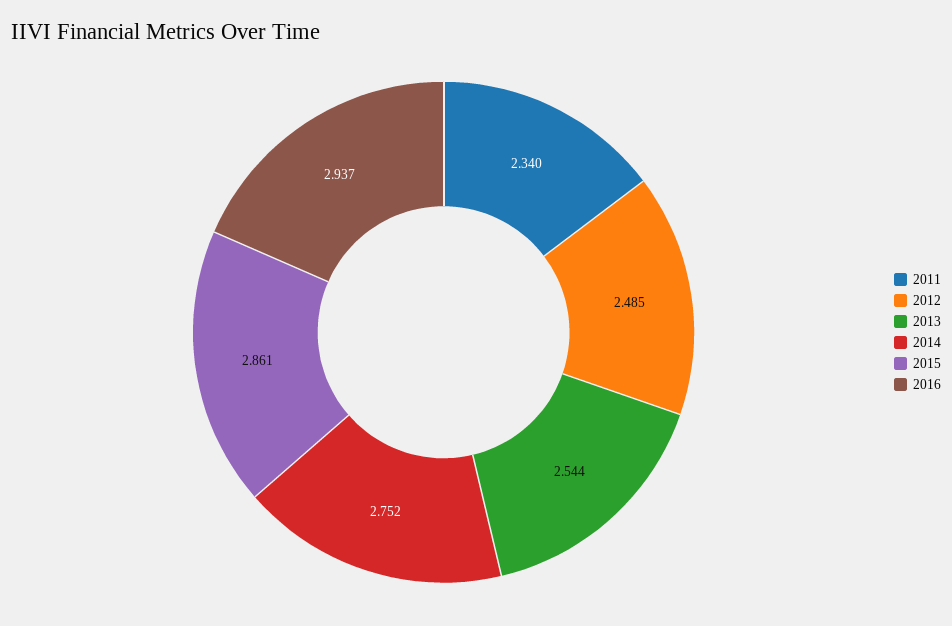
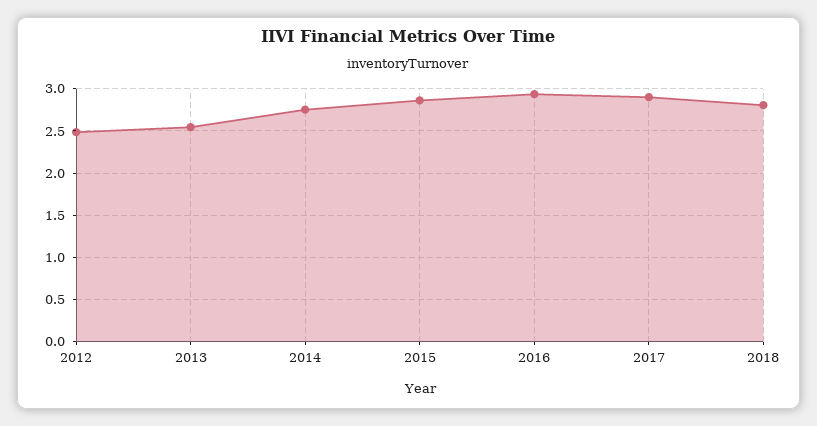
2011: 2.34 -> none
2017: none -> 2.9
2018: none -> 2.8

